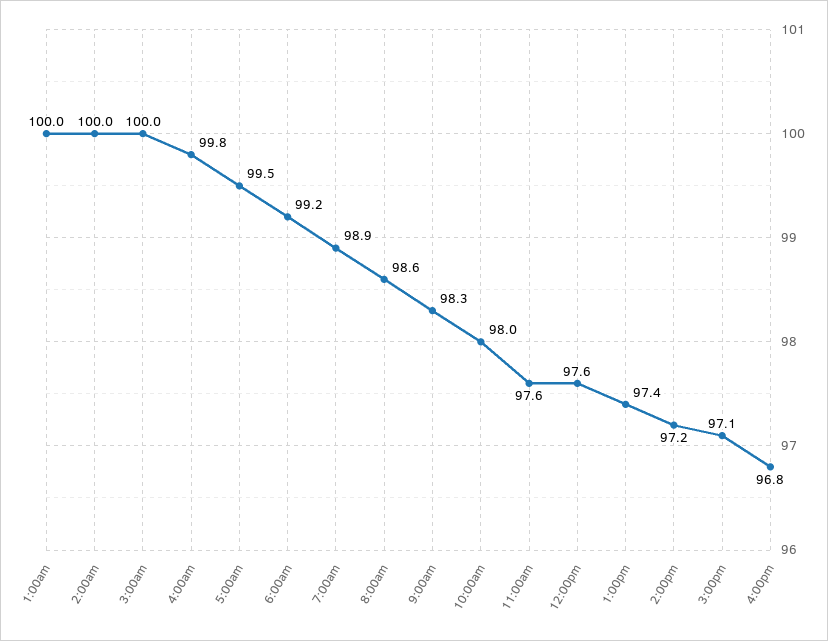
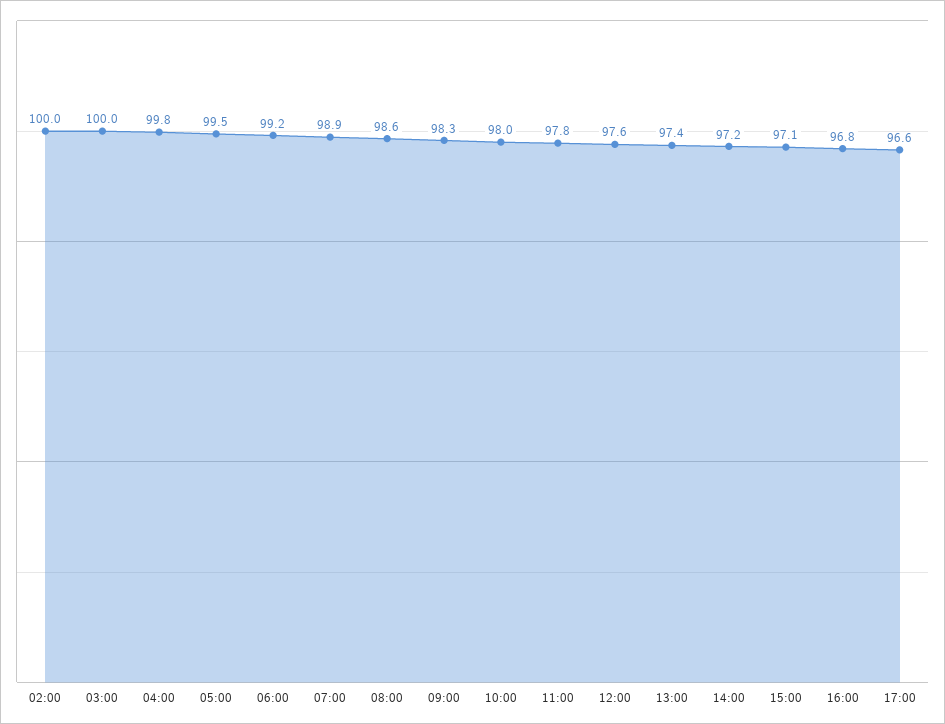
1:00am: 100 -> none
11:00am: 97.6 -> 97.8
17:00: none -> 96.6

